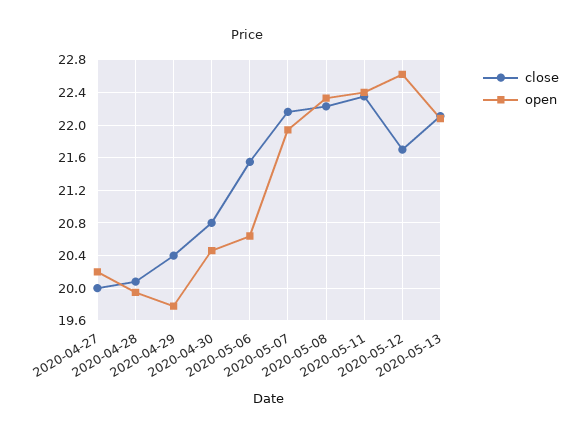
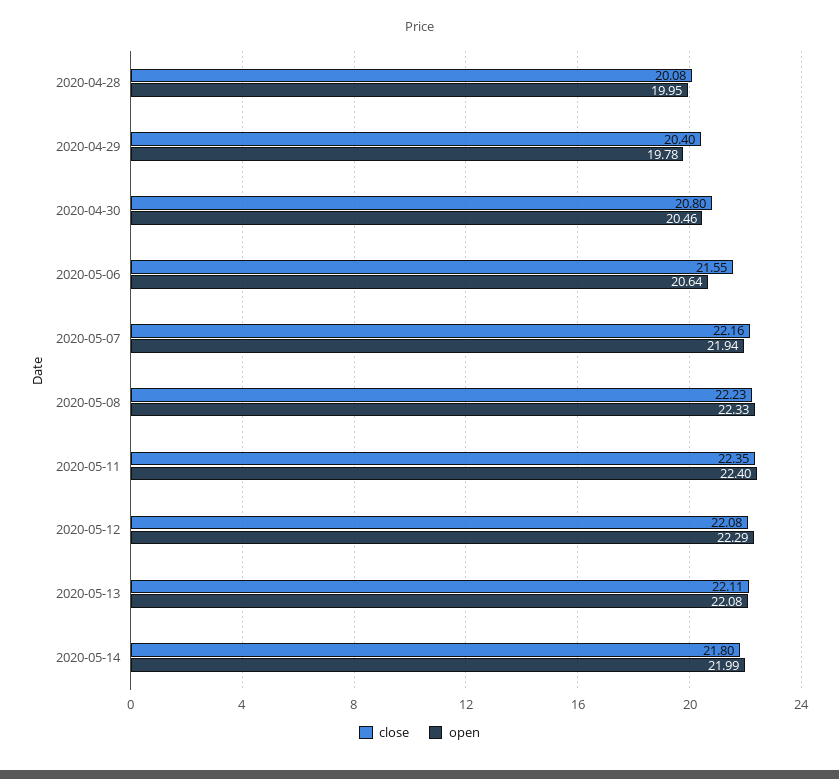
close, 2020-04-27: 20 -> none
open, 2020-04-27: 20.2 -> none
close, 2020-05-12: 21.7 -> 22.08
open, 2020-05-12: 22.6 -> 22.29
close, 2020-05-14: none -> 21.8
open, 2020-05-14: none -> 21.99

